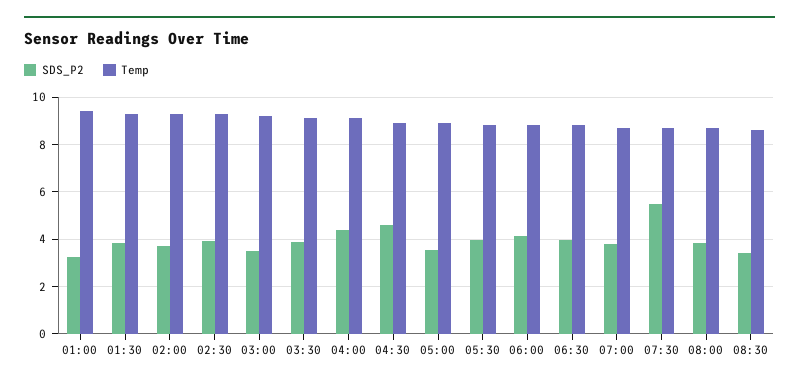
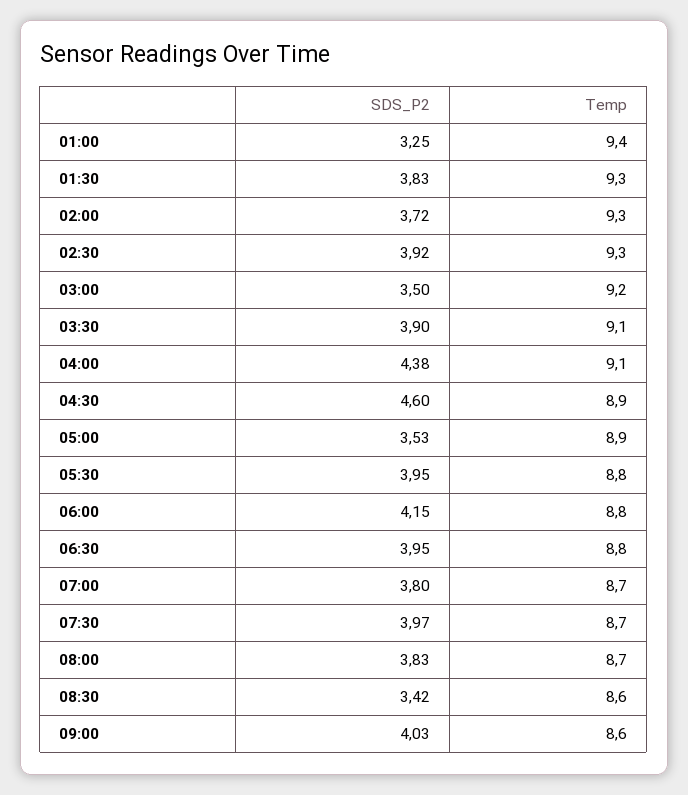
SDS_P2, 07:30: 5.5 -> 3.97
SDS_P2, 09:00: none -> 4.03
Temp, 09:00: none -> 8.6

